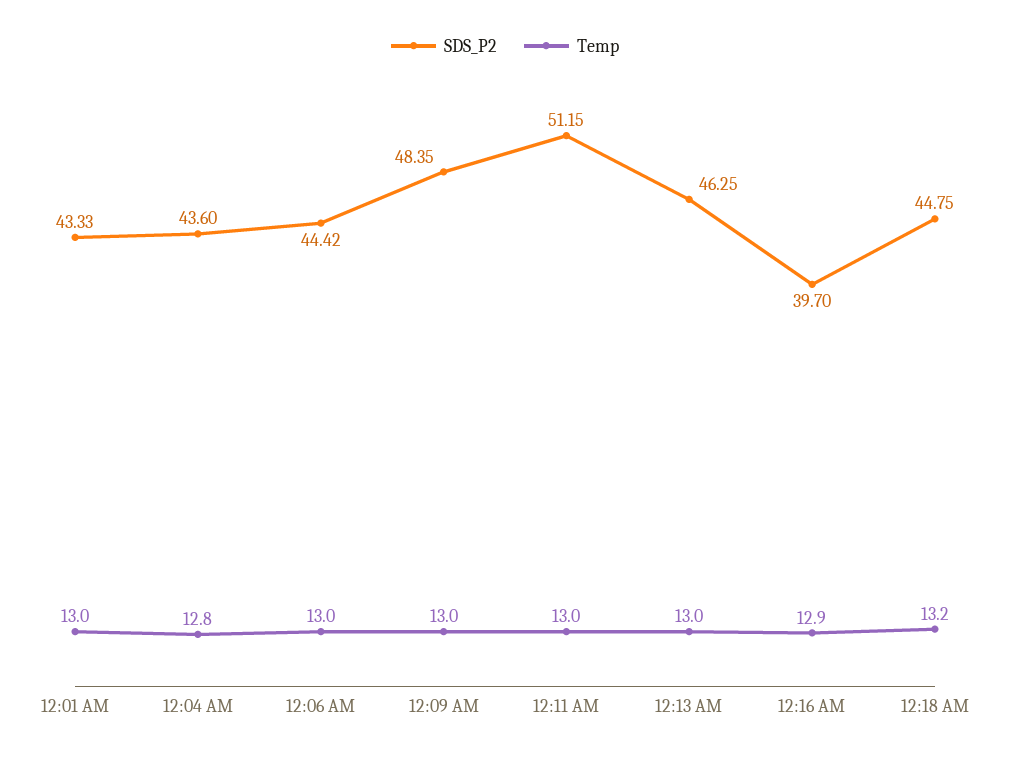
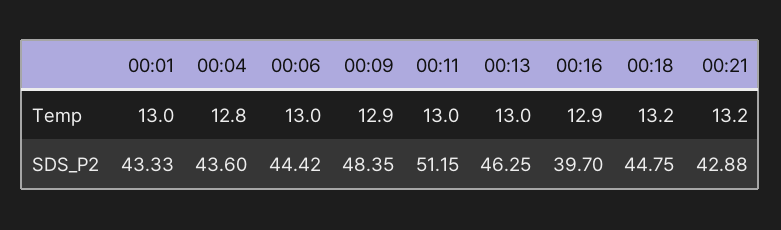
Temp, 12:09 AM: 13 -> 12.9
Temp, 00:21: none -> 13.2
SDS_P2, 00:21: none -> 42.88

